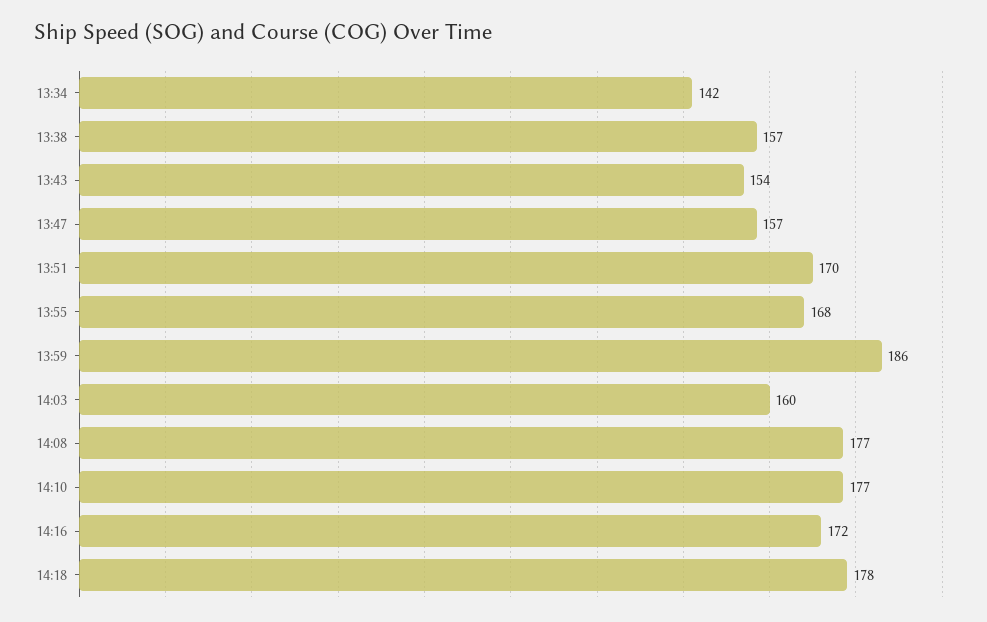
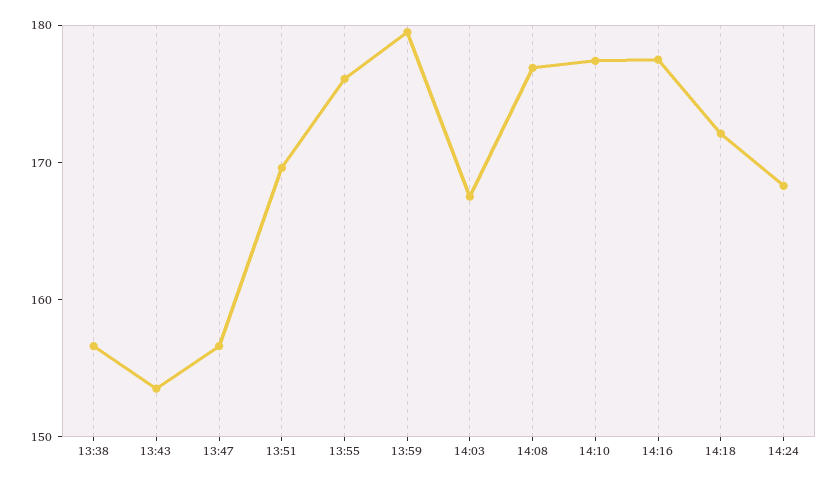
13:34: 142 -> none
13:55: 168 -> 176
13:59: 186 -> 180
14:03: 160 -> 168
14:16: 172 -> 178
14:18: 178 -> 172
14:24: none -> 168

